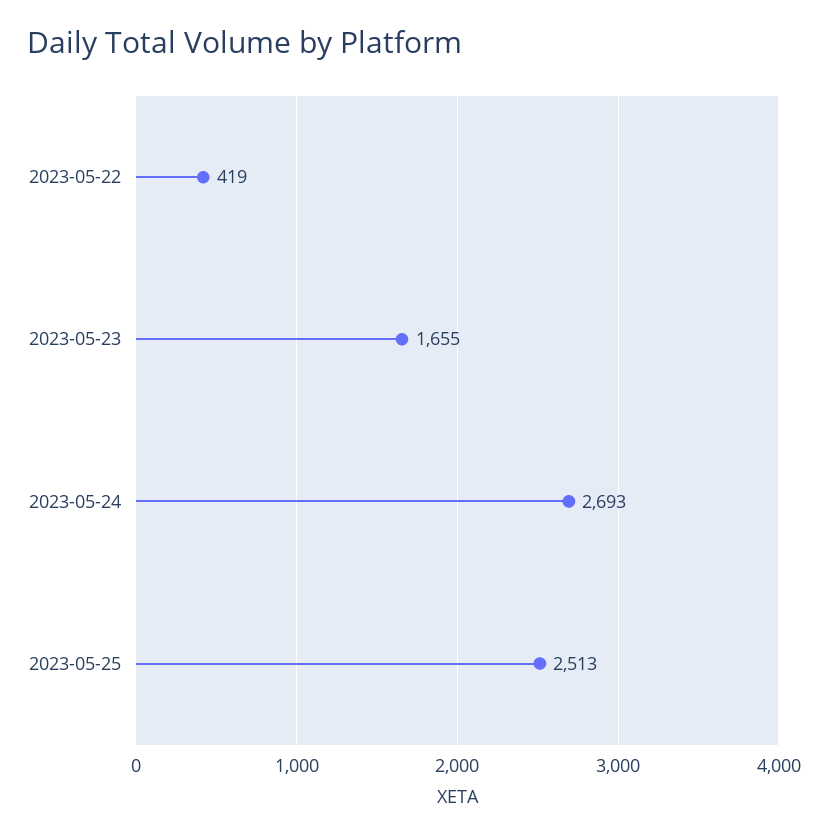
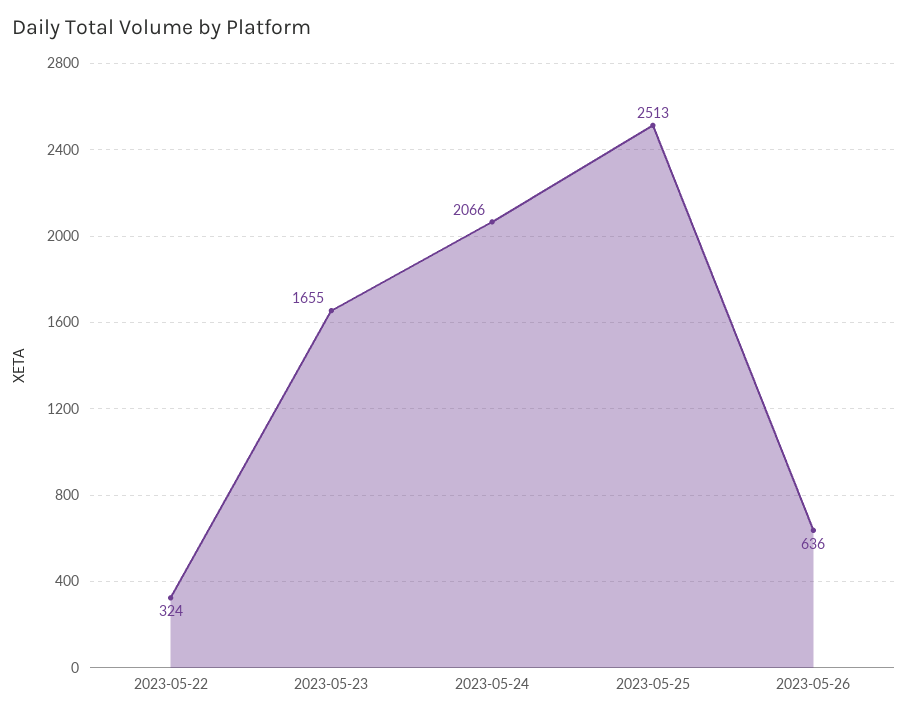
2023-05-22: 419 -> 324
2023-05-24: 2693 -> 2066
2023-05-26: none -> 636

